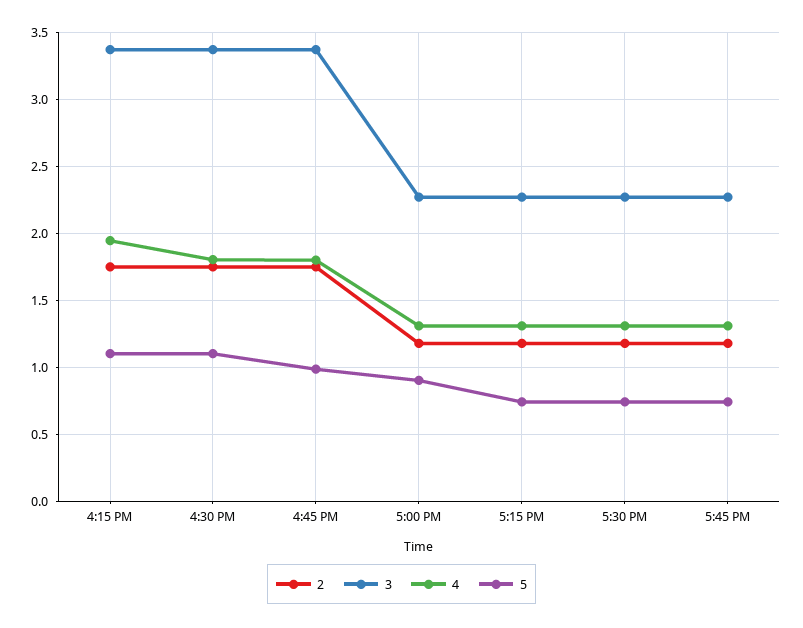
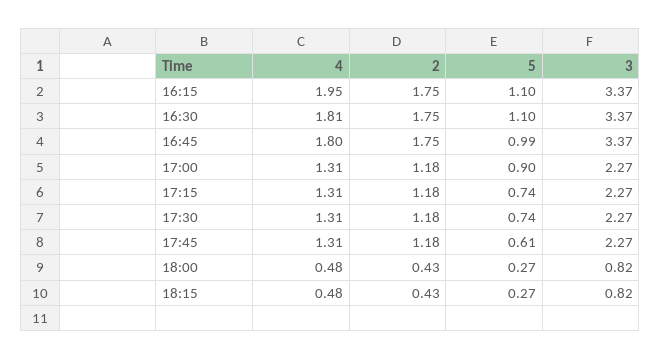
5, 5:45 PM: 0.75 -> 0.61
4, 18:00: none -> 0.48
2, 18:00: none -> 0.43
5, 18:00: none -> 0.27
3, 18:00: none -> 0.82
4, 18:15: none -> 0.48
2, 18:15: none -> 0.43
5, 18:15: none -> 0.27
3, 18:15: none -> 0.82

